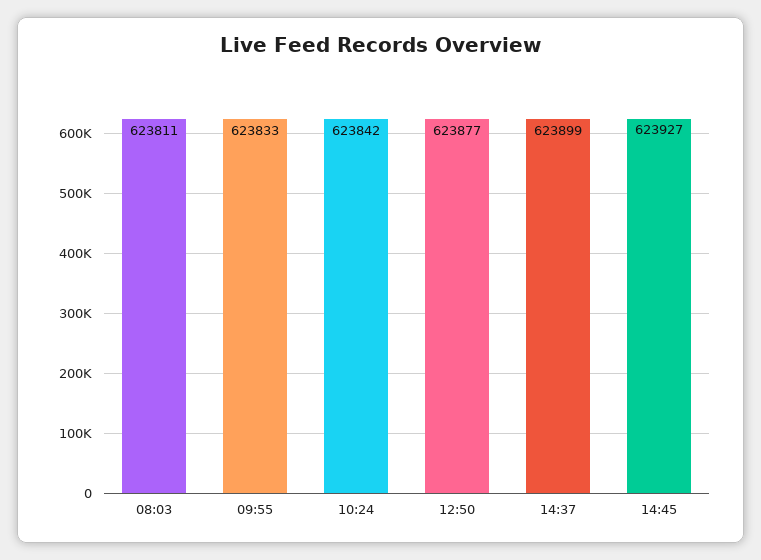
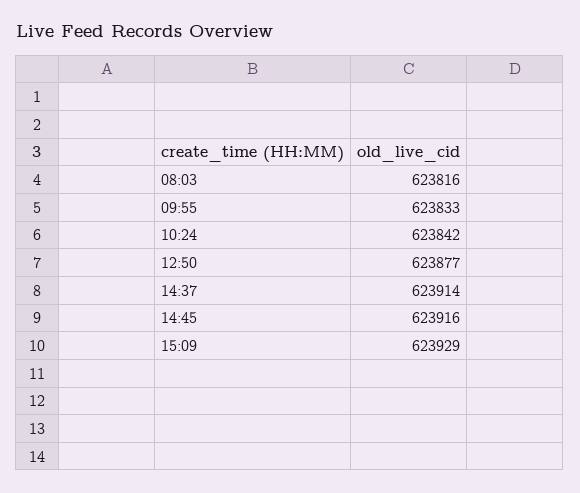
08:03: 623811 -> 623816
14:37: 623899 -> 623914
14:45: 623927 -> 623916
15:09: none -> 623929

